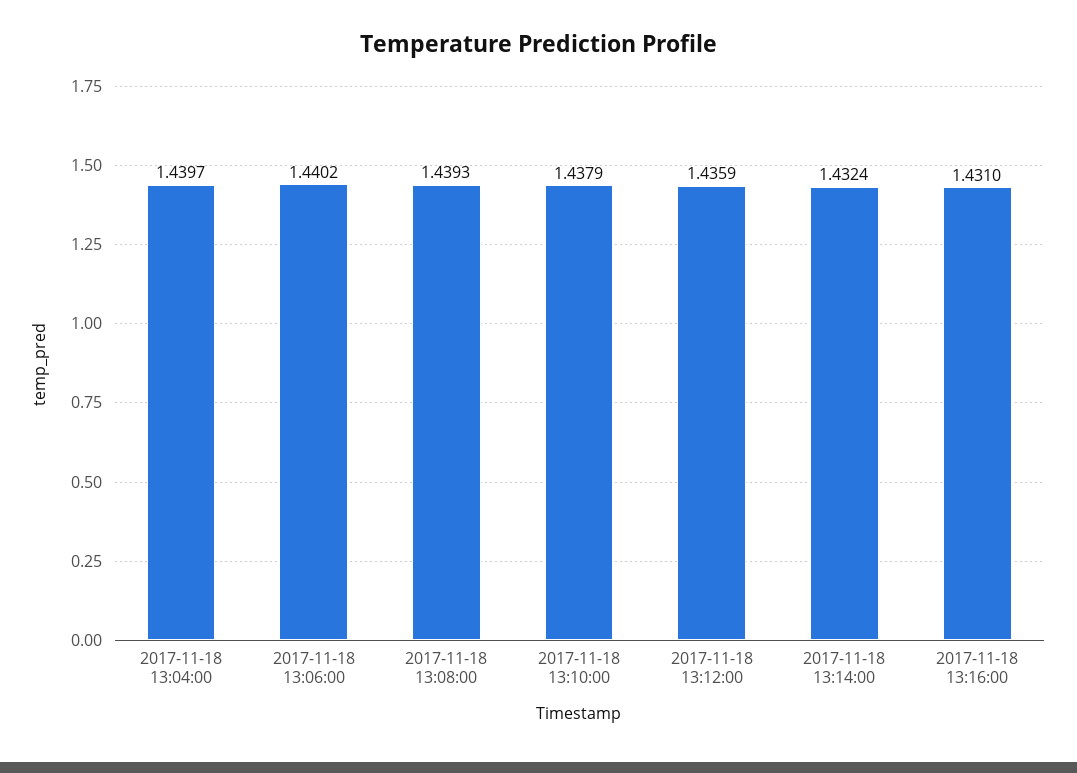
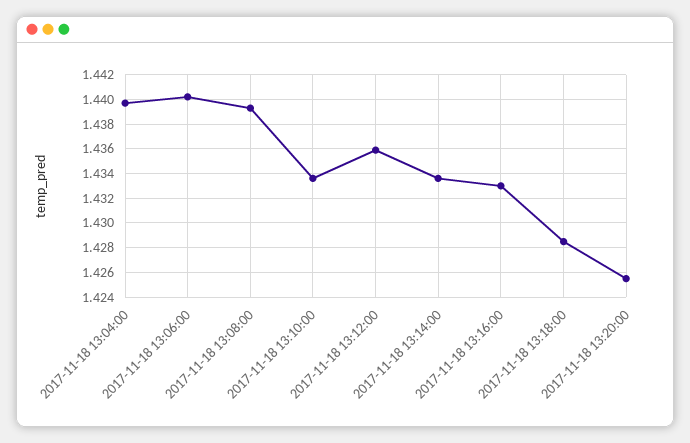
2017-11-18 13:10:00: 1.4379 -> 1.4335
2017-11-18 13:14:00: 1.4324 -> 1.4335
2017-11-18 13:16:00: 1.431 -> 1.433
2017-11-18 13:18:00: none -> 1.4285
2017-11-18 13:20:00: none -> 1.4255

